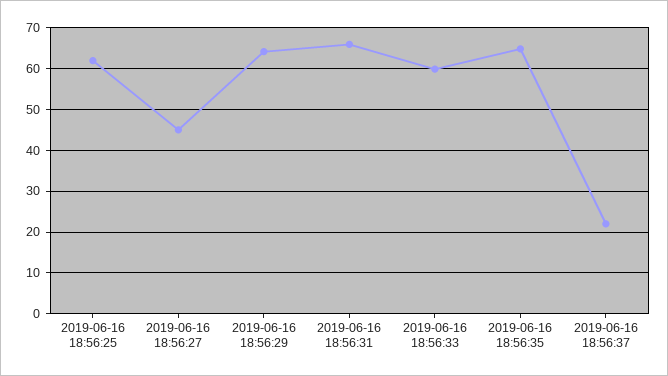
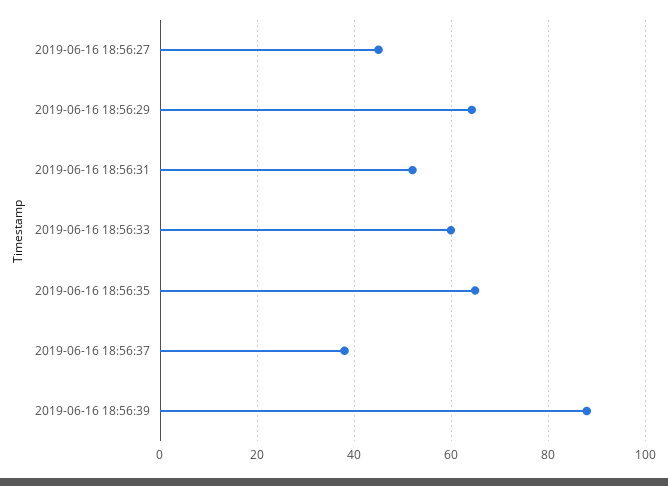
2019-06-16 18:56:25: 62 -> none
2019-06-16 18:56:31: 66 -> 52
2019-06-16 18:56:37: 22 -> 38
2019-06-16 18:56:39: none -> 88

